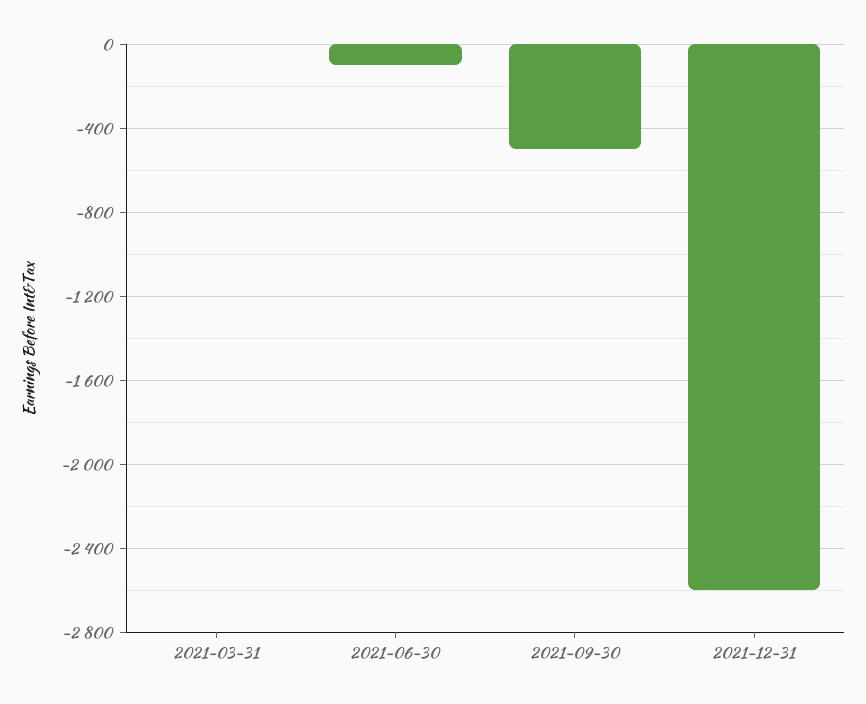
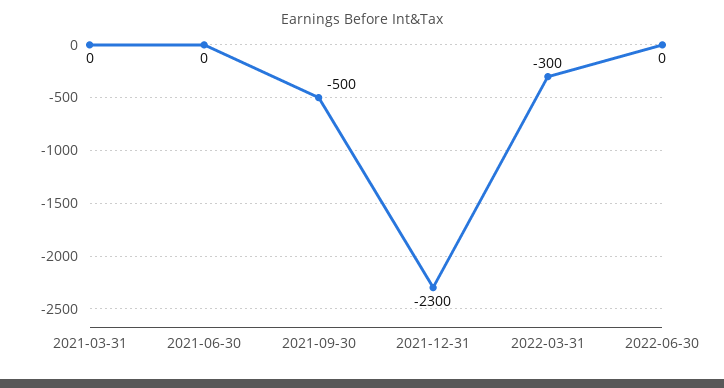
2021-06-30: -100 -> 0
2021-12-31: -2600 -> -2300
2022-03-31: none -> -300
2022-06-30: none -> 0

